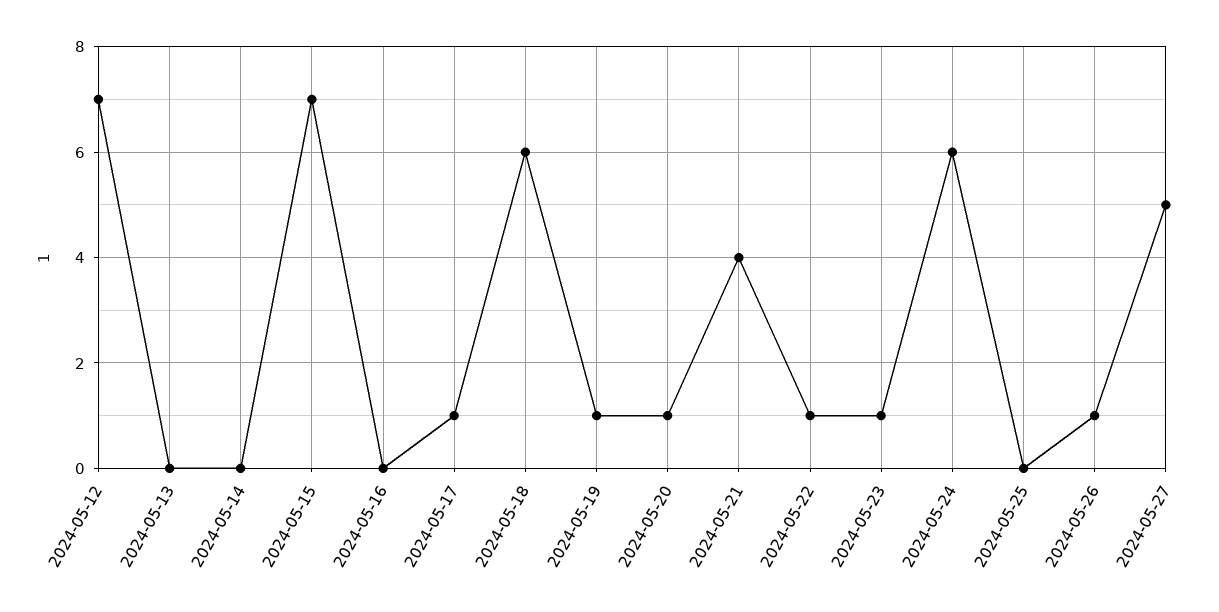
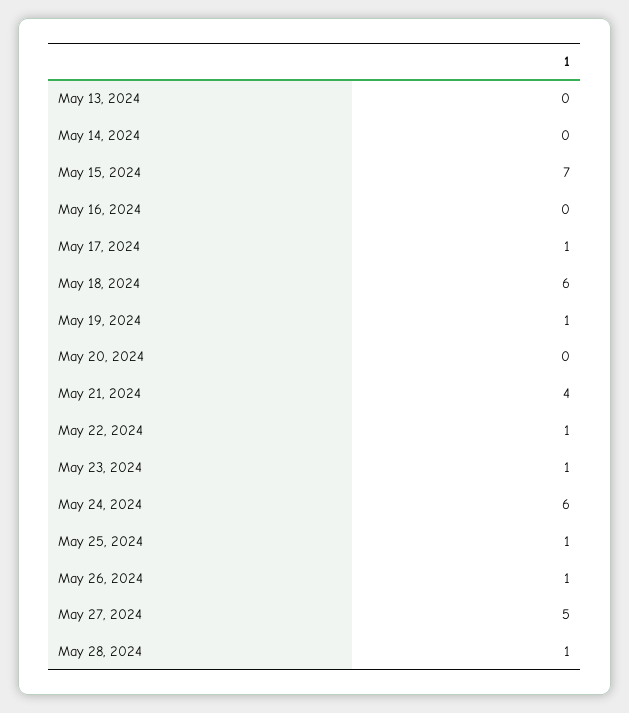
2024-05-12: 7 -> none
2024-05-20: 1 -> 0
2024-05-25: 0 -> 1
May 28, 2024: none -> 1

